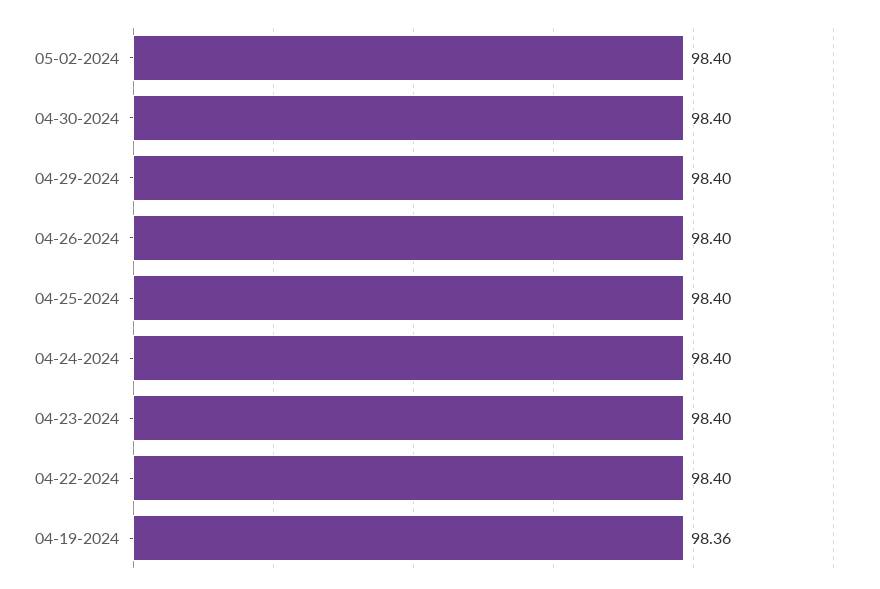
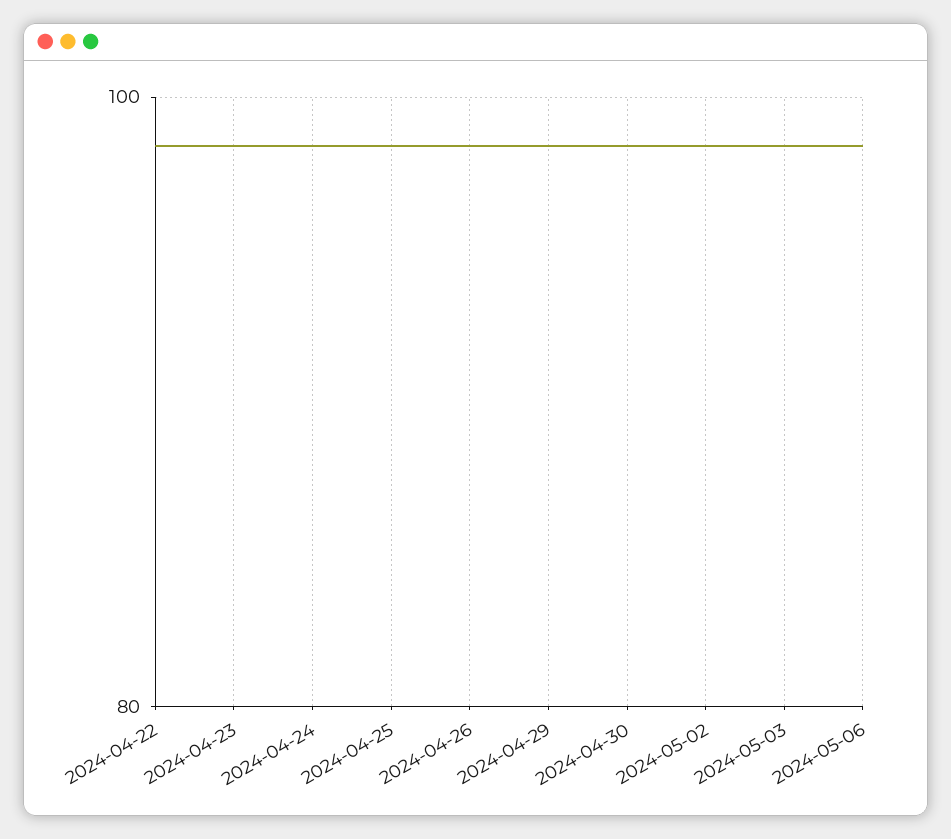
04-19-2024: 98.36 -> none
2024-05-03: none -> 98
2024-05-06: none -> 98

